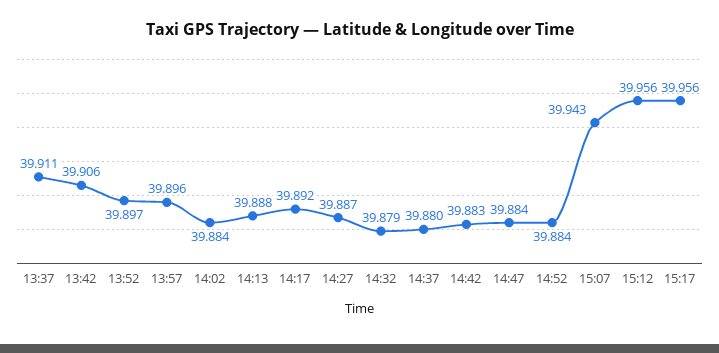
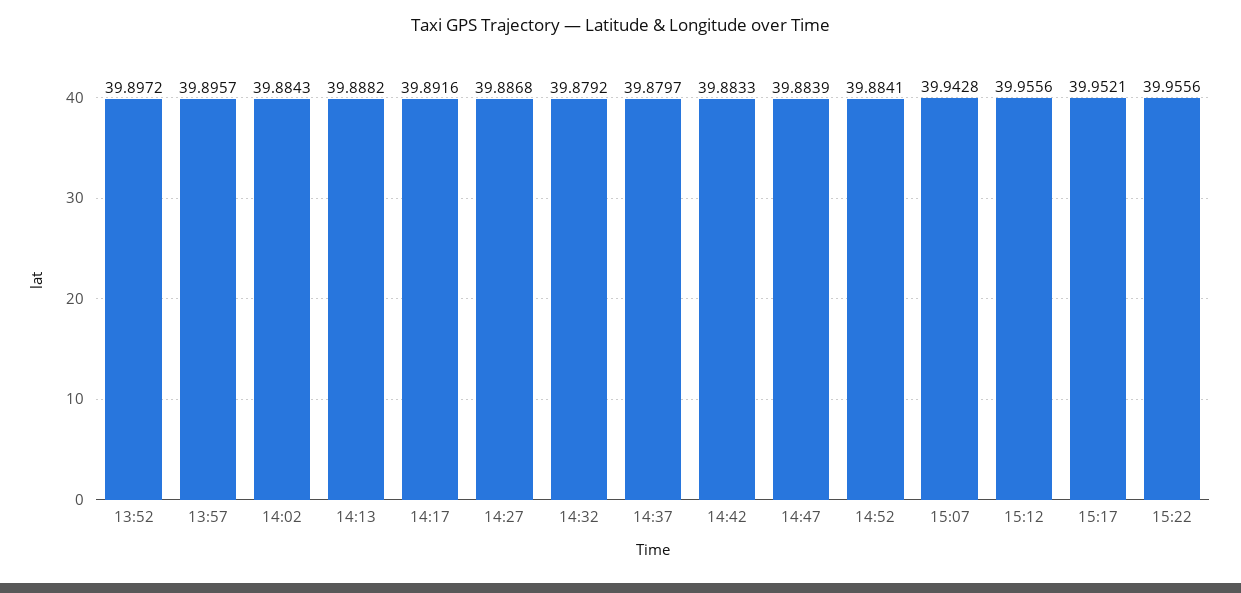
13:37: 39.911 -> none
13:42: 39.906 -> none
15:17: 39.956 -> 39.9521
15:22: none -> 39.9556

